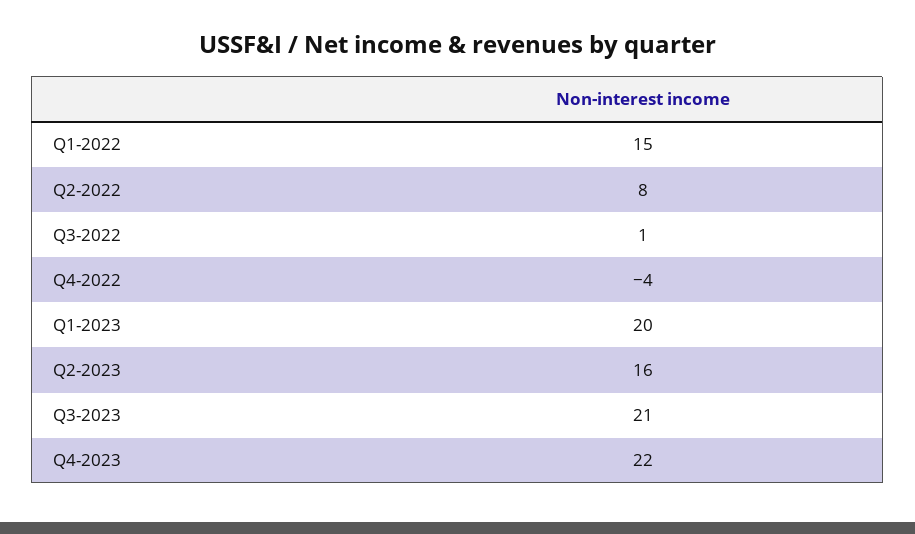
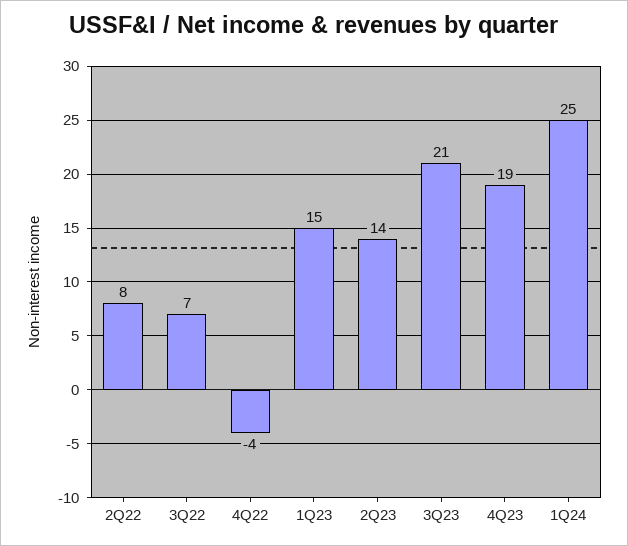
Q1-2022: 15 -> none
Q3-2022: 1 -> 7
Q1-2023: 20 -> 15
Q2-2023: 16 -> 14
Q4-2023: 22 -> 19
1Q24: none -> 25

